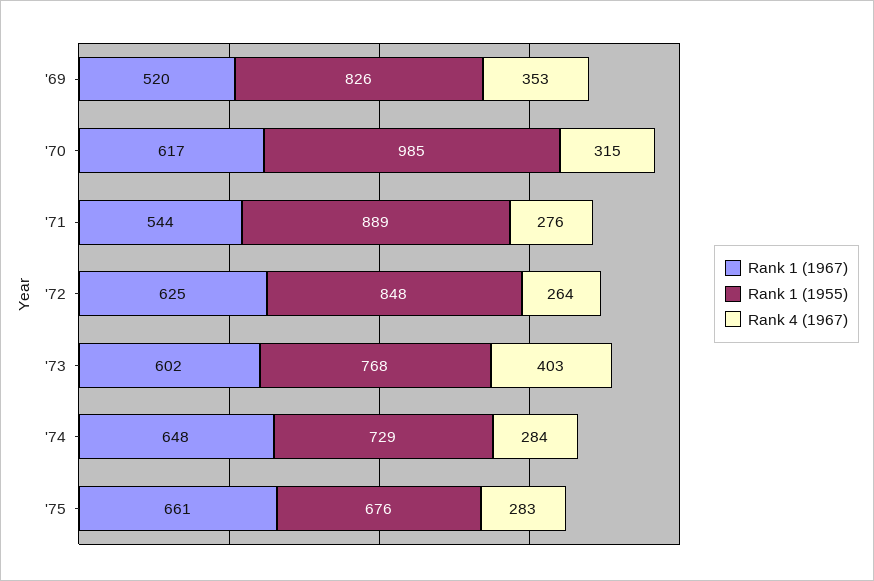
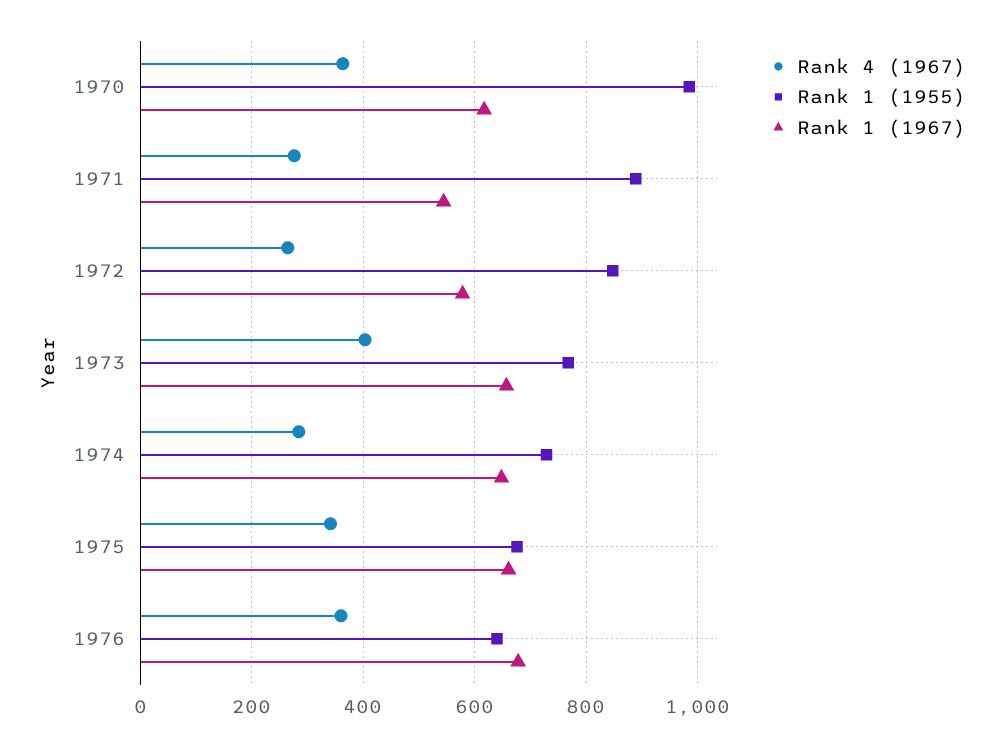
Rank 1 (1967), '69: 520 -> none
Rank 1 (1955), '69: 826 -> none
Rank 4 (1967), '69: 353 -> none
Rank 4 (1967), '70: 315 -> 360
Rank 1 (1967), '72: 625 -> 580
Rank 1 (1967), '73: 602 -> 660
Rank 4 (1967), '75: 283 -> 340
Rank 4 (1967), 1976: none -> 360
Rank 1 (1955), 1976: none -> 640
Rank 1 (1967), 1976: none -> 680

